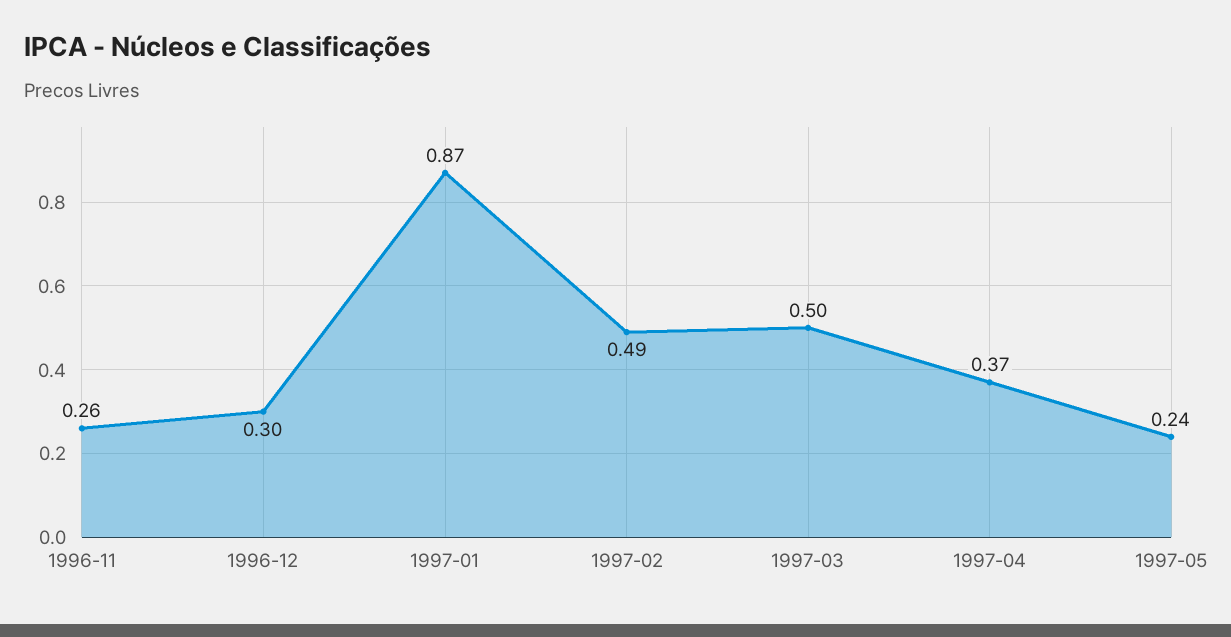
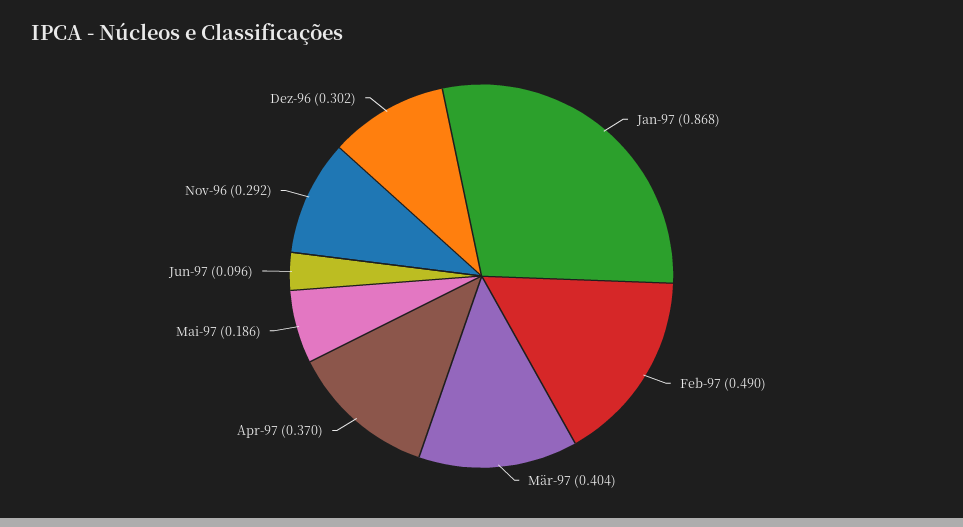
1996-11: 0.26 -> 0.292
1997-03: 0.5 -> 0.404
1997-05: 0.24 -> 0.186
Jun-97: none -> 0.096

